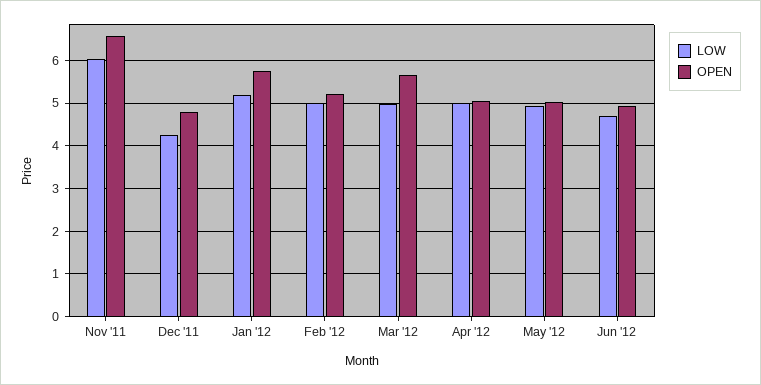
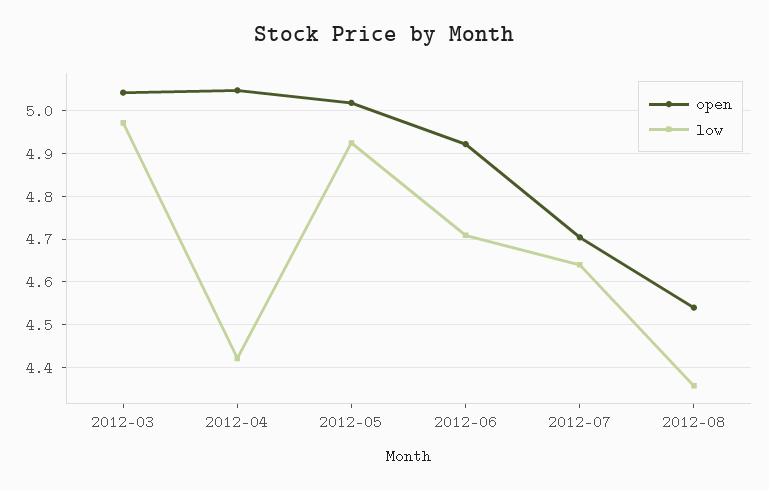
LOW, Nov '11: 6 -> none
OPEN, Nov '11: 6.6 -> none
LOW, Dec '11: 4.2 -> none
OPEN, Dec '11: 4.8 -> none
LOW, Jan '12: 5.2 -> none
OPEN, Jan '12: 5.8 -> none
LOW, Feb '12: 5 -> none
OPEN, Feb '12: 5.2 -> none
OPEN, Mar '12: 5.6 -> 5.04
LOW, Apr '12: 5 -> 4.42
OPEN, 2012-07: none -> 4.7
LOW, 2012-07: none -> 4.64
OPEN, 2012-08: none -> 4.54
LOW, 2012-08: none -> 4.36

